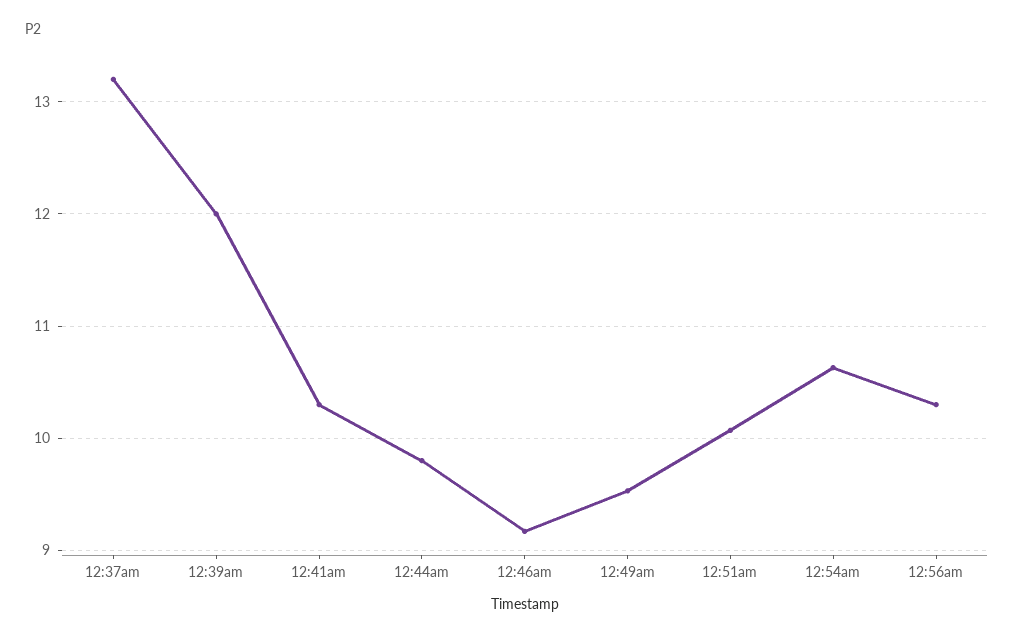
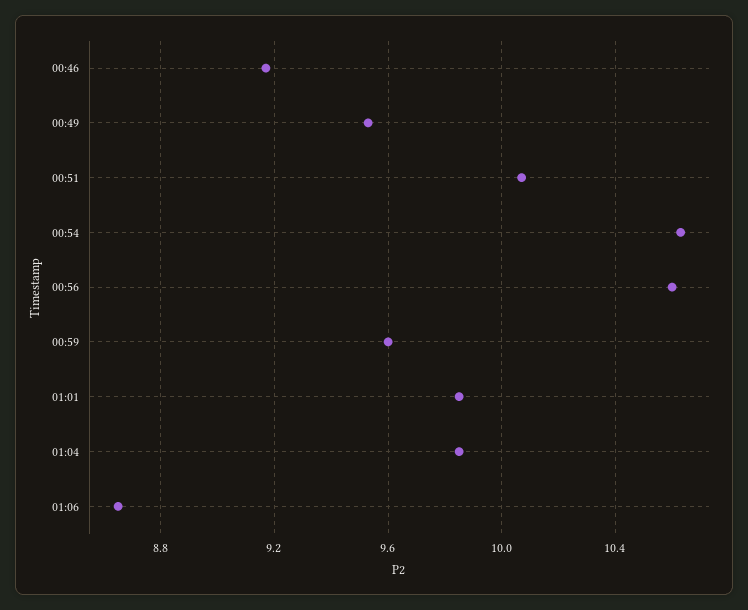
12:37am: 13.2 -> none
12:39am: 12 -> none
12:41am: 10.3 -> none
12:44am: 9.8 -> none
12:56am: 10.3 -> 10.6
00:59: none -> 9.6
01:01: none -> 9.85
01:04: none -> 9.85
01:06: none -> 8.65

